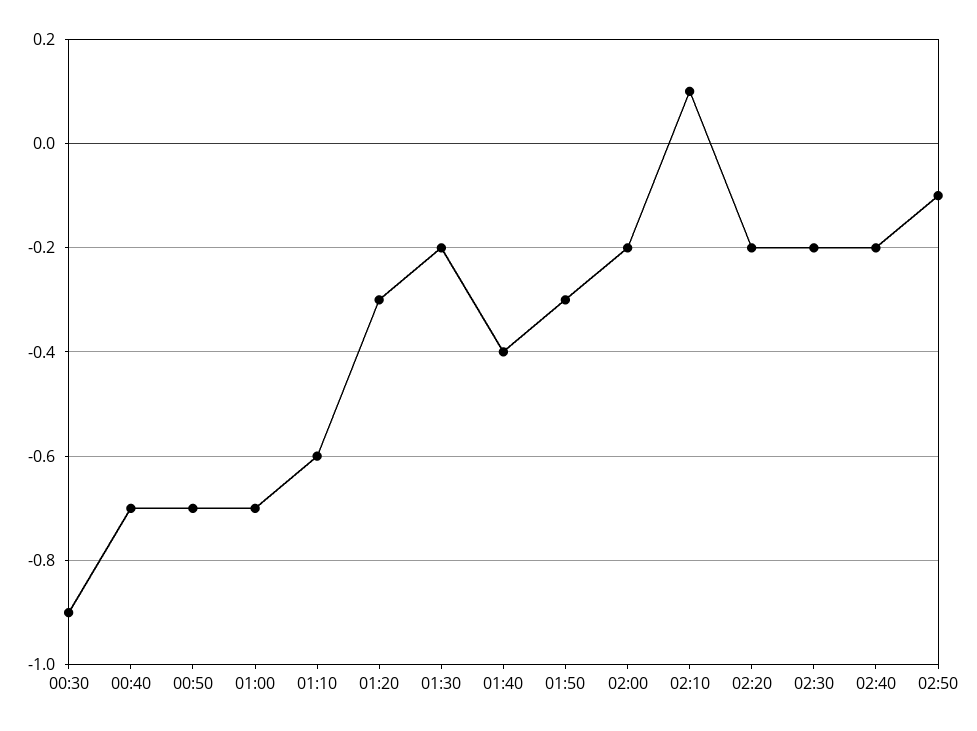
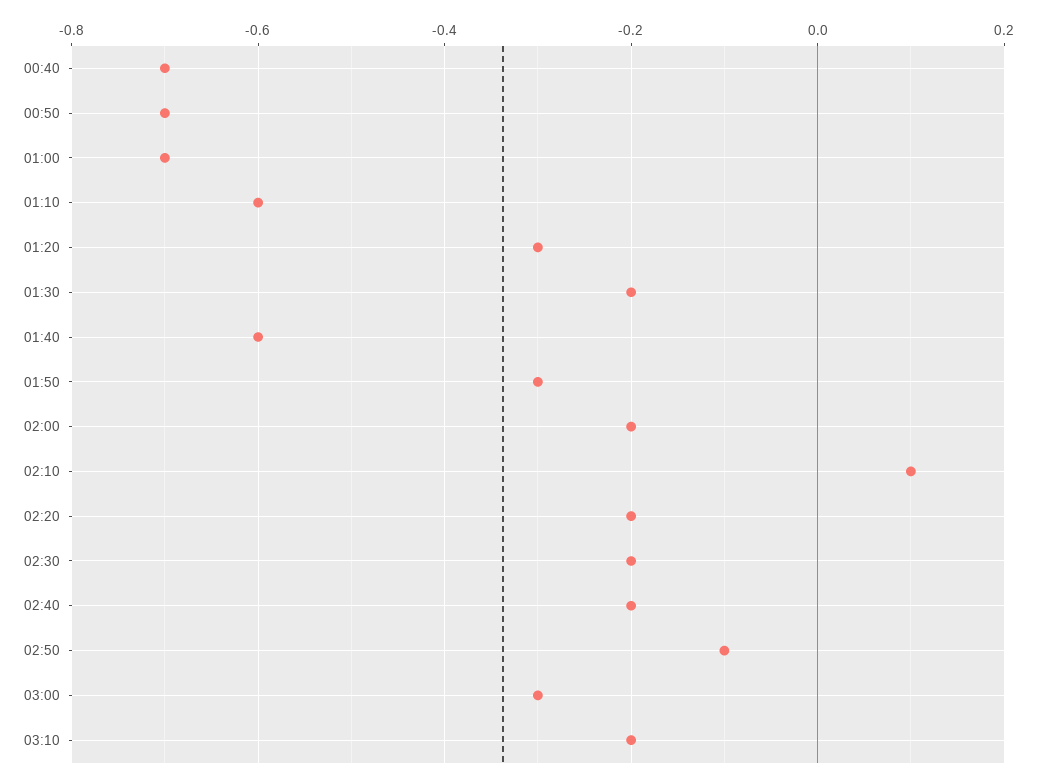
00:30: -0.9 -> none
01:40: -0.4 -> -0.6
03:00: none -> -0.3
03:10: none -> -0.2

